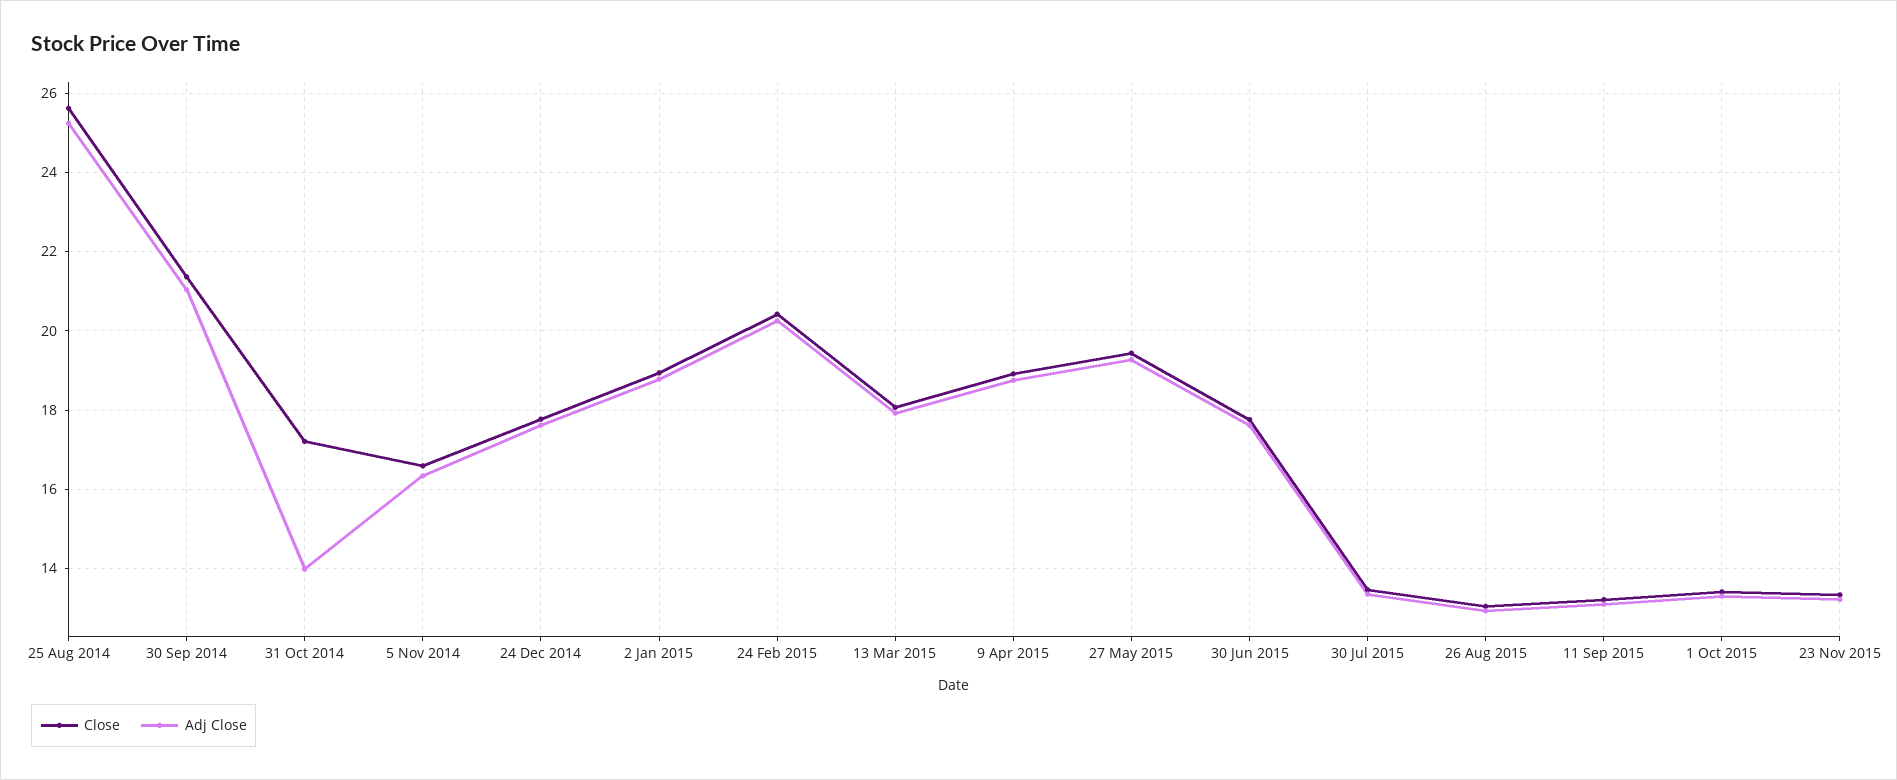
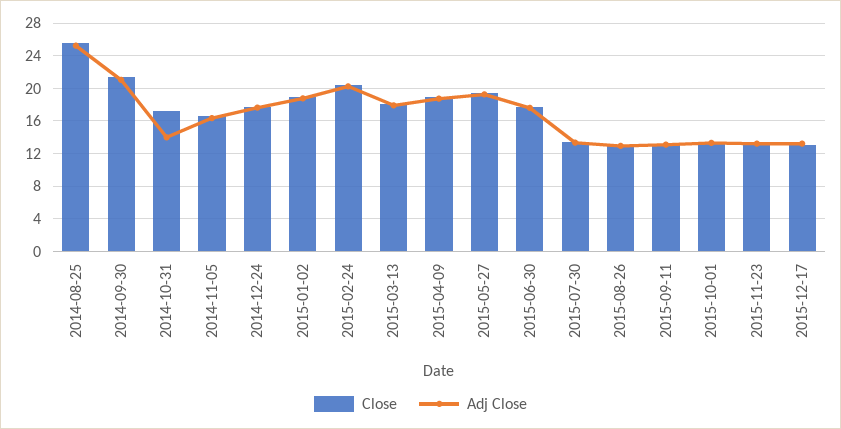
Close, 2015-12-17: none -> 13
Adj Close, 2015-12-17: none -> 13

